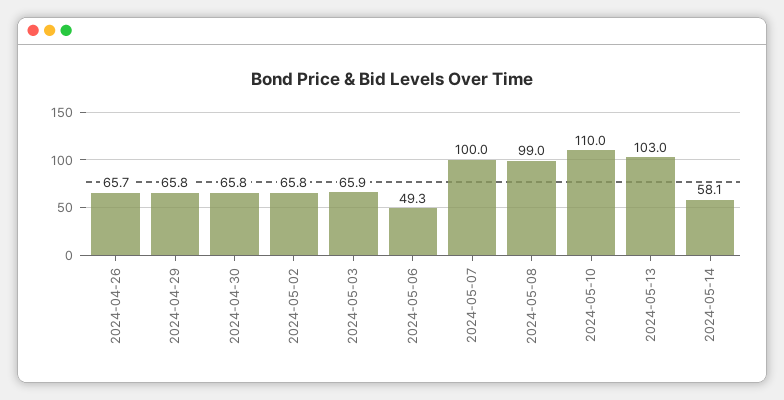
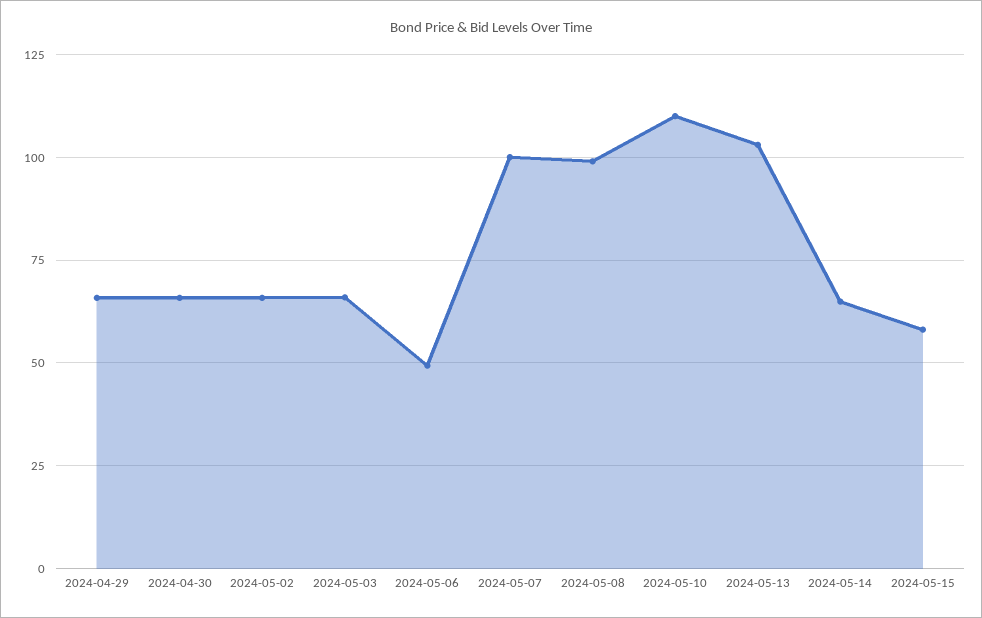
2024-04-26: 65.7 -> none
2024-05-14: 58.1 -> 65
2024-05-15: none -> 57.5

